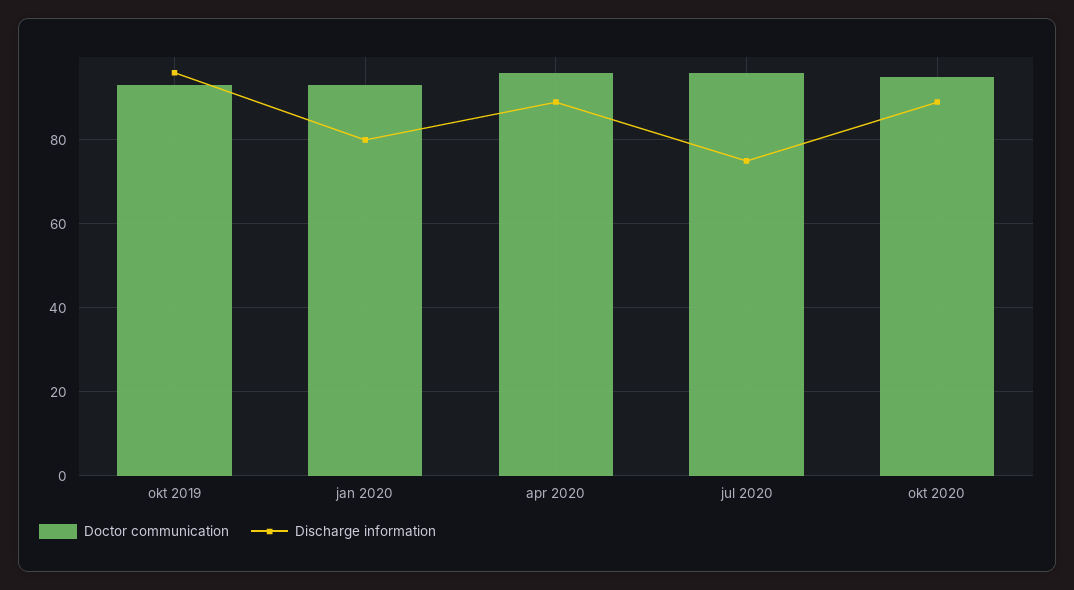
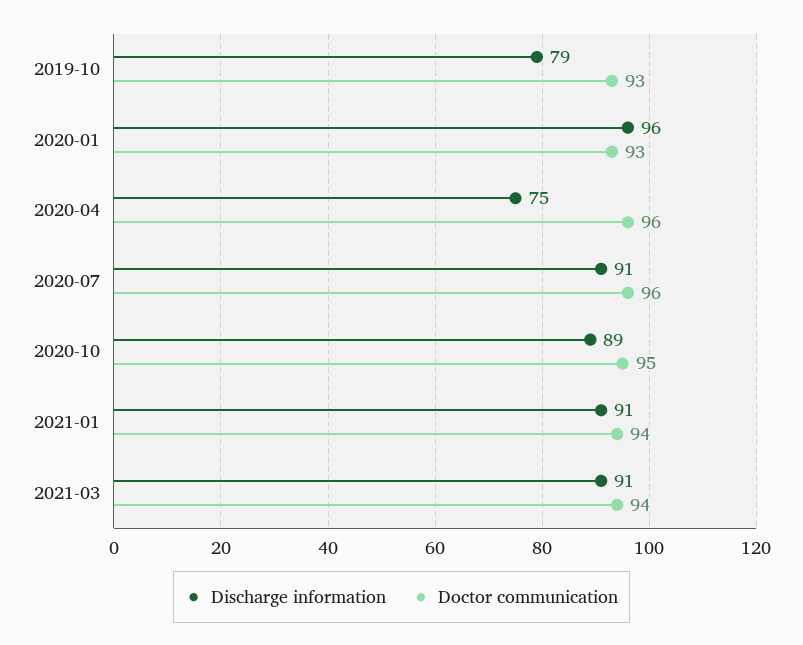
Discharge information, okt 2019: 95 -> 79
Discharge information, jan 2020: 80 -> 96
Discharge information, apr 2020: 90 -> 75
Discharge information, jul 2020: 75 -> 91
Discharge information, 2021-01: none -> 91
Doctor communication, 2021-01: none -> 94
Discharge information, 2021-03: none -> 91
Doctor communication, 2021-03: none -> 94

